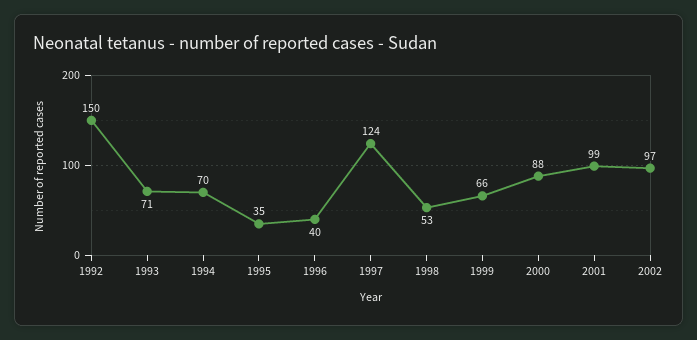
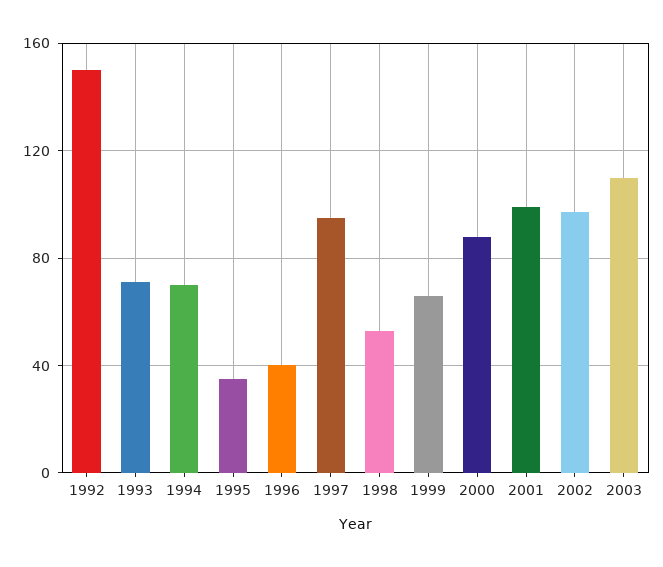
1997: 124 -> 95
2003: none -> 110

